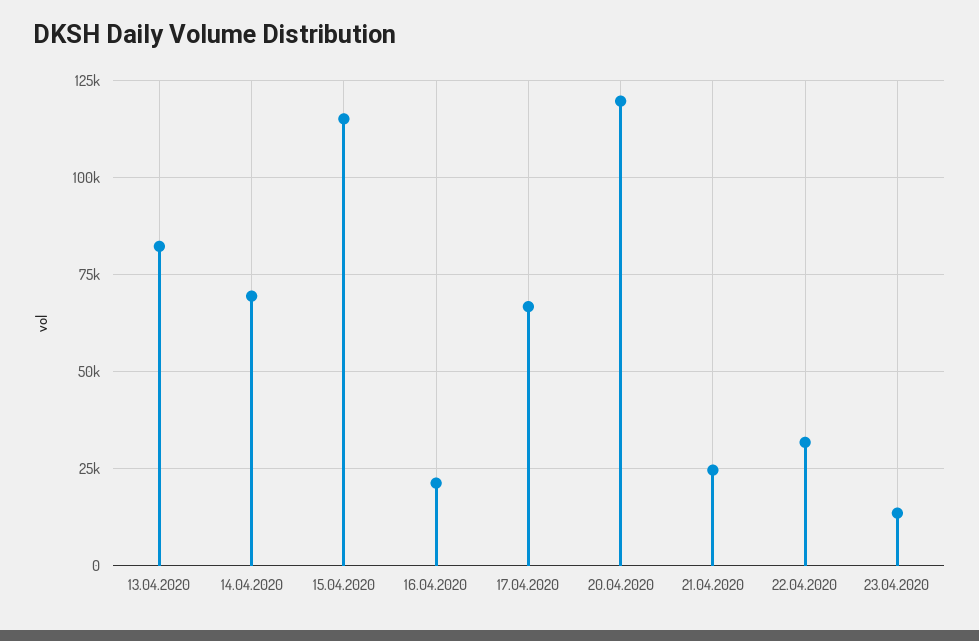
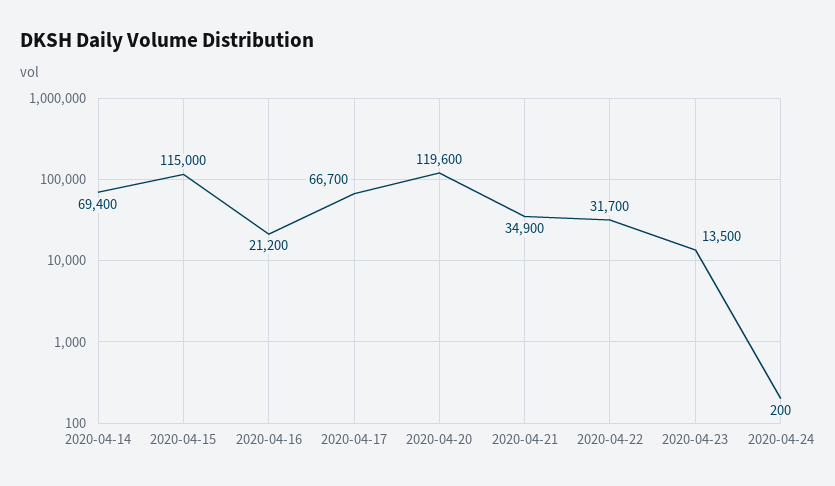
13.04.2020: 82500 -> none
21.04.2020: 25000 -> 34900
2020-04-24: none -> 200

